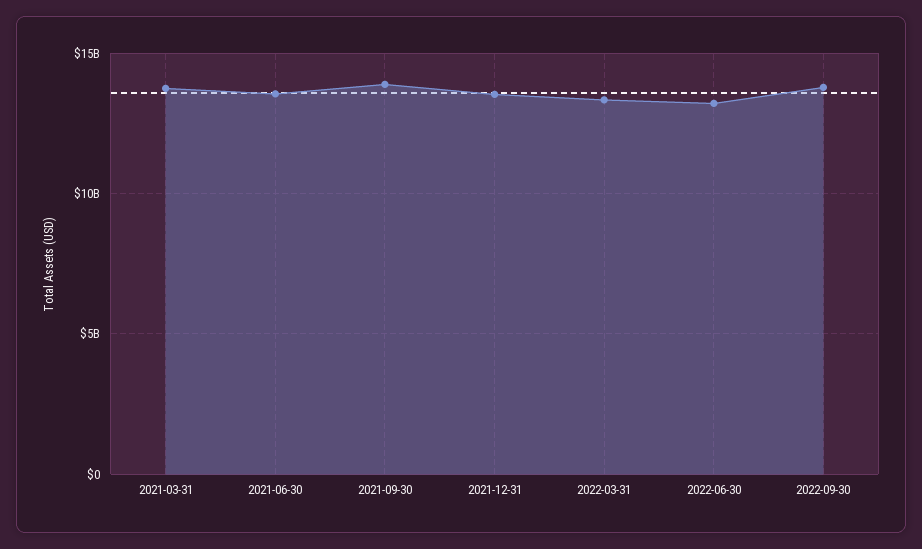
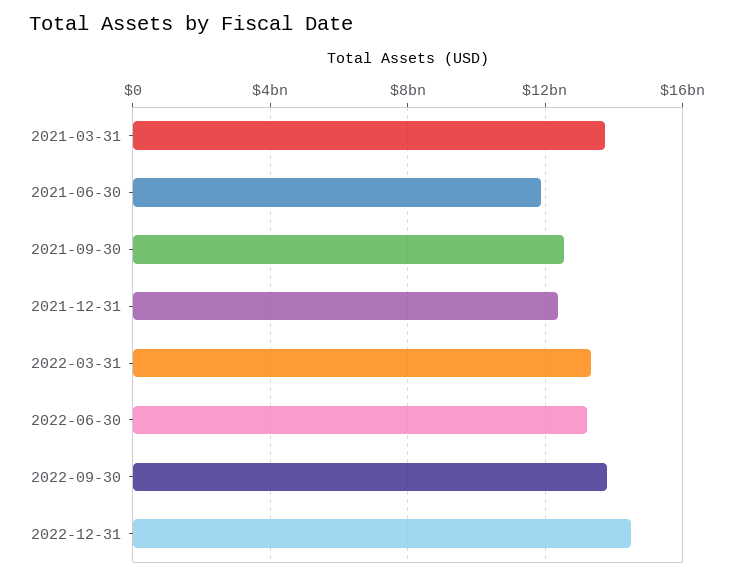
2021-06-30: 13500000000 -> 12000000000
2021-09-30: 14000000000 -> 12500000000
2021-12-31: 13500000000 -> 12500000000
2022-12-31: none -> 14500000000

